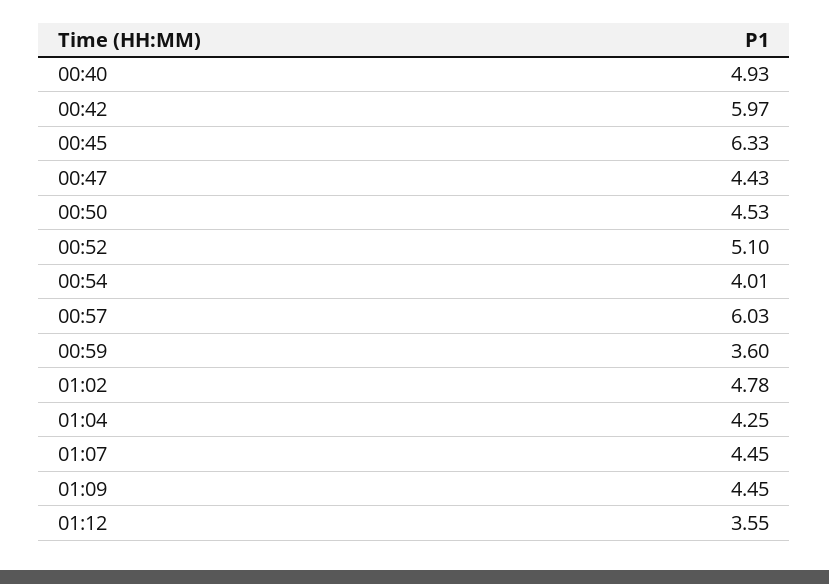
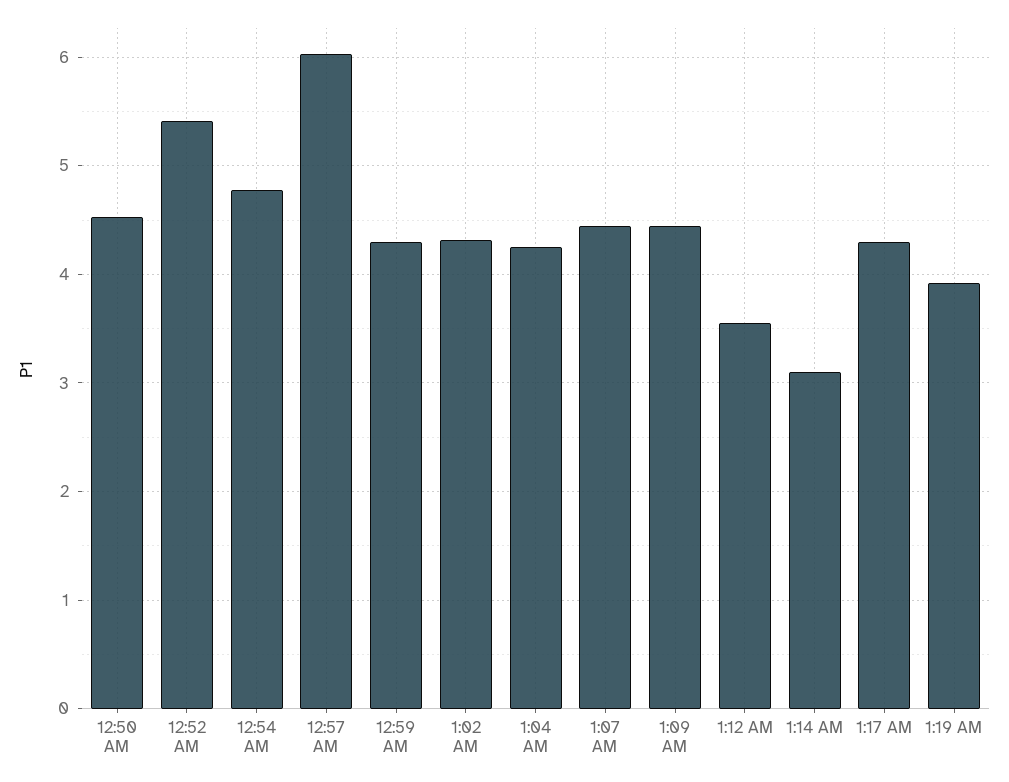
00:40: 4.93 -> none
00:42: 5.97 -> none
00:45: 6.33 -> none
00:47: 4.43 -> none
00:52: 5.1 -> 5.4
00:54: 4.01 -> 4.8
00:59: 3.6 -> 4.3
01:02: 4.78 -> 4.3
1:14 AM: none -> 3.1
1:17 AM: none -> 4.3
1:19 AM: none -> 3.9

